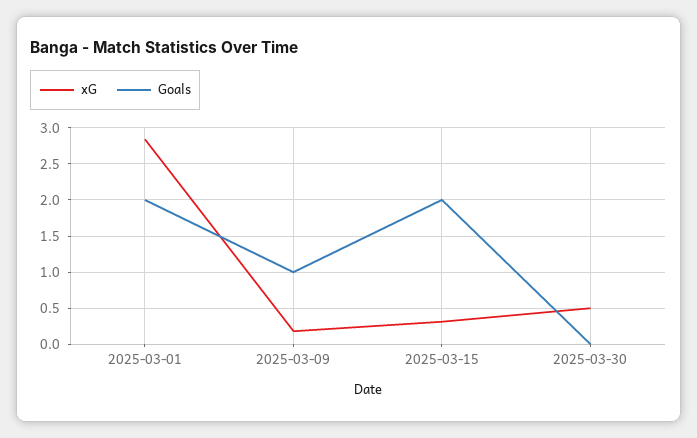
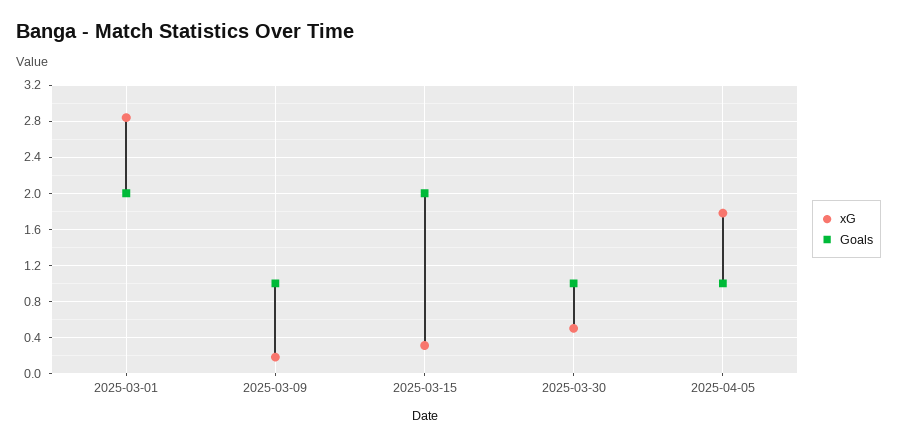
Goals, 2025-03-30: 0 -> 1
xG, 2025-04-05: none -> 1.8
Goals, 2025-04-05: none -> 1

